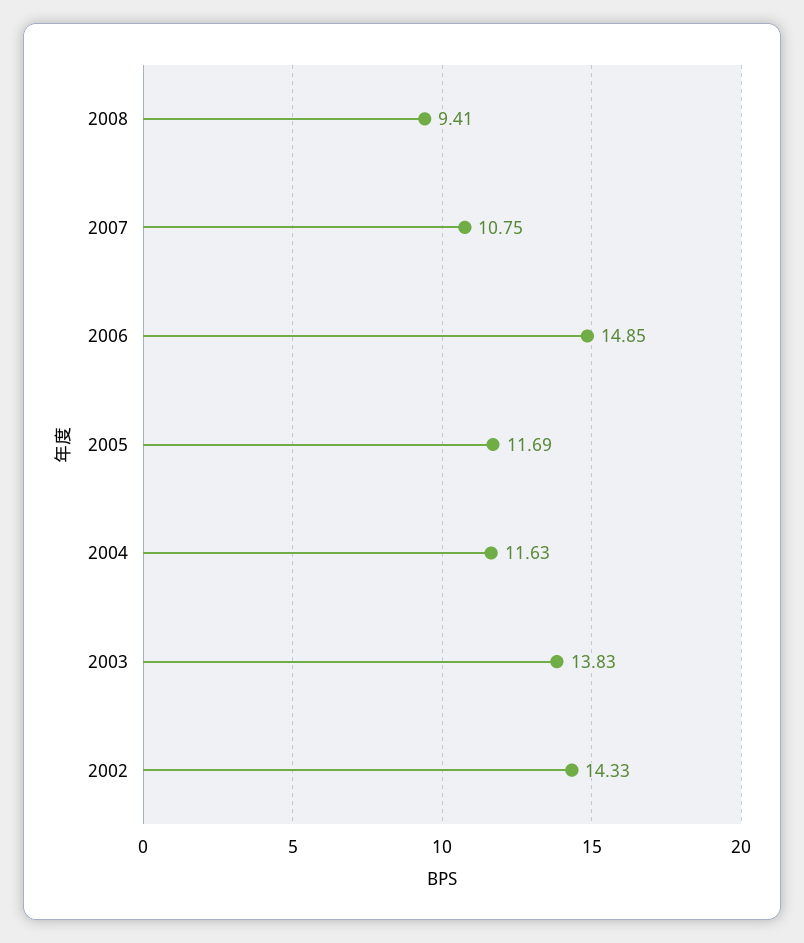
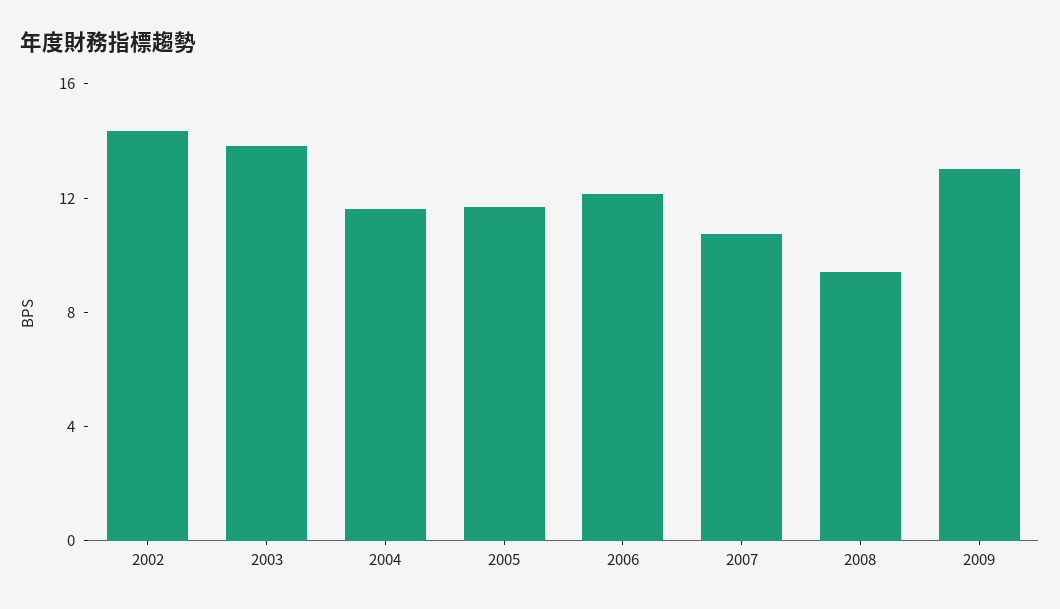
2006: 14.85 -> 12
2009: none -> 13

